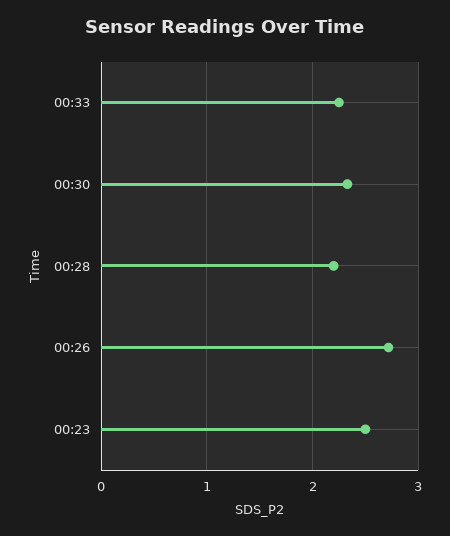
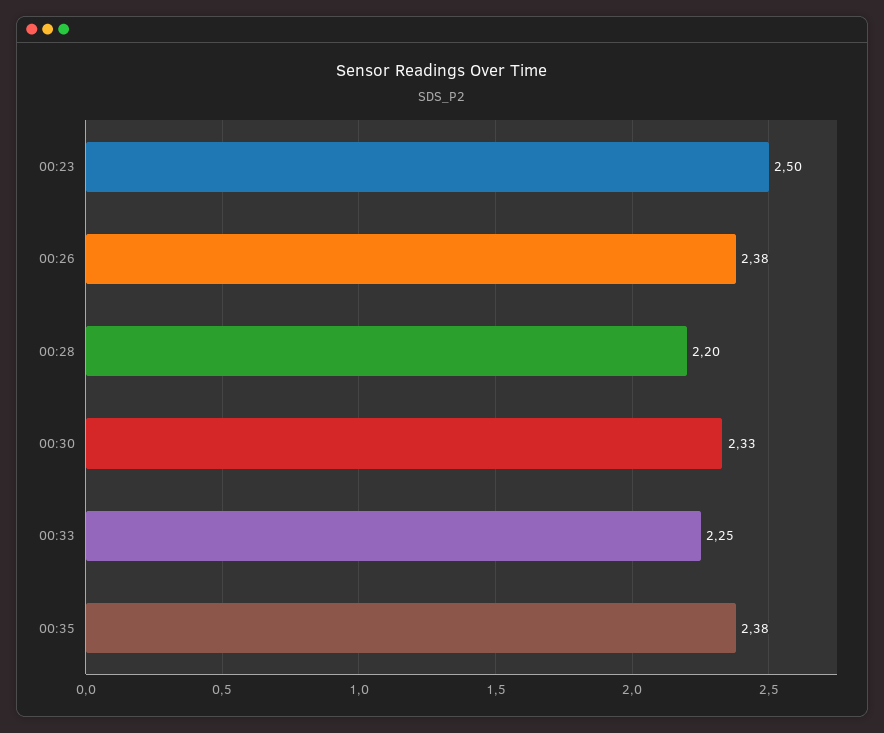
00:26: 2.7 -> 2.38
00:35: none -> 2.38

